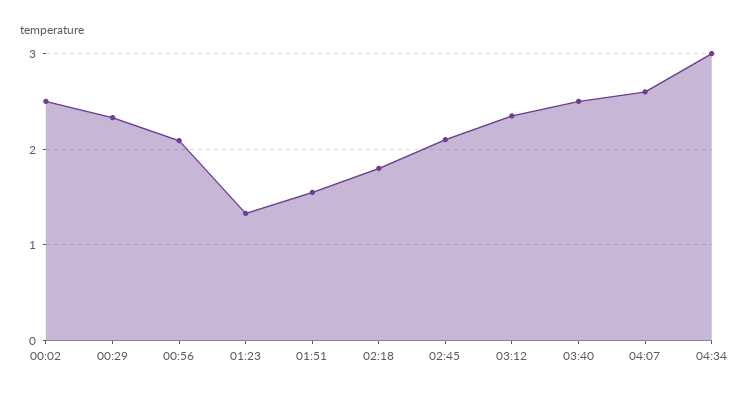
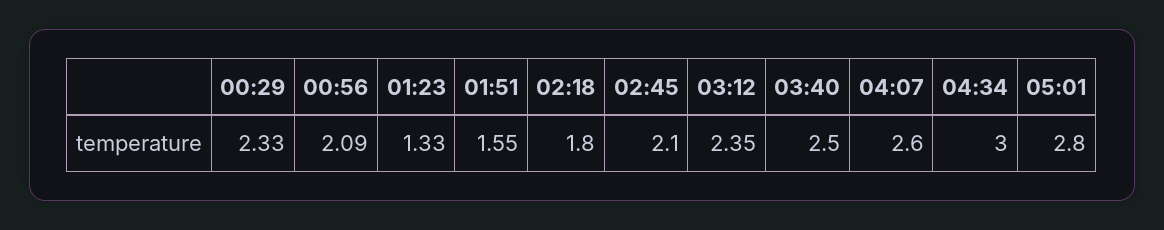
00:02: 2.5 -> none
05:01: none -> 2.8

